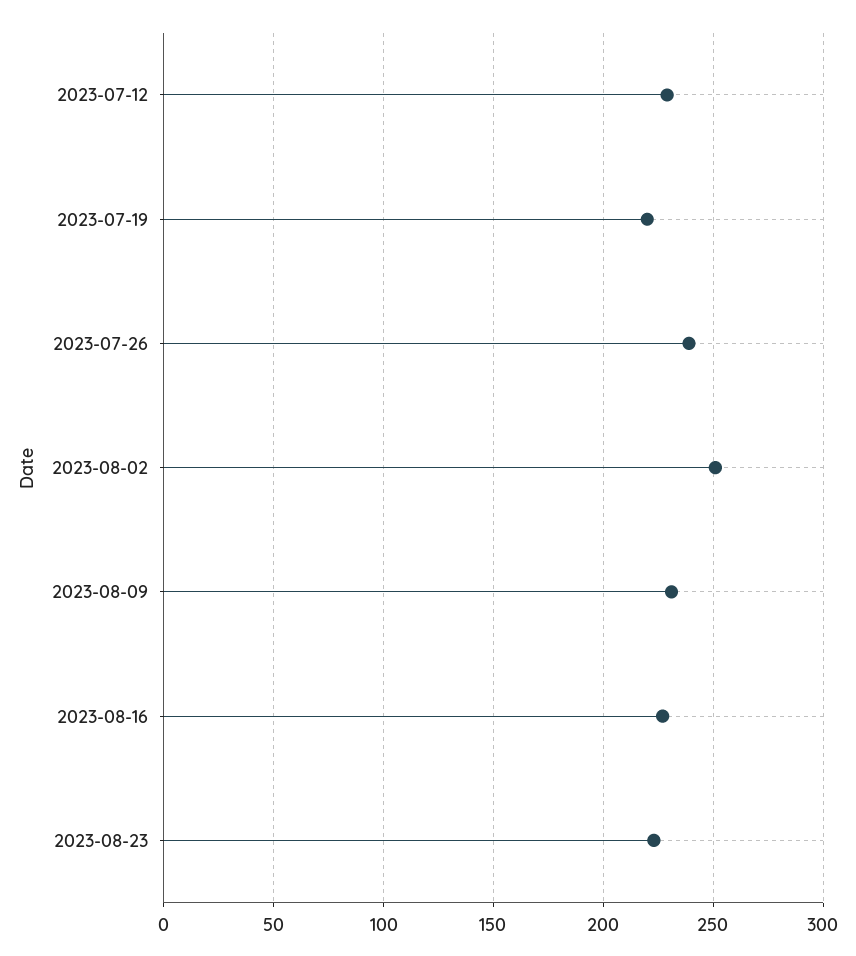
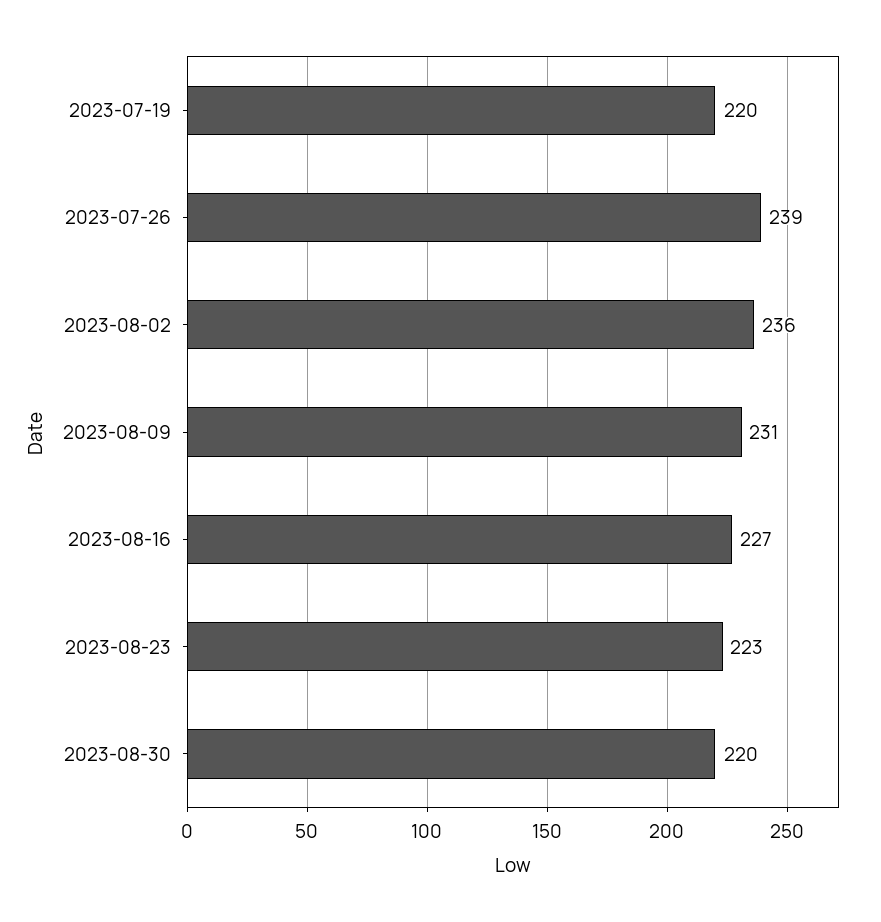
2023-07-12: 230 -> none
2023-08-02: 250 -> 236
2023-08-30: none -> 220

